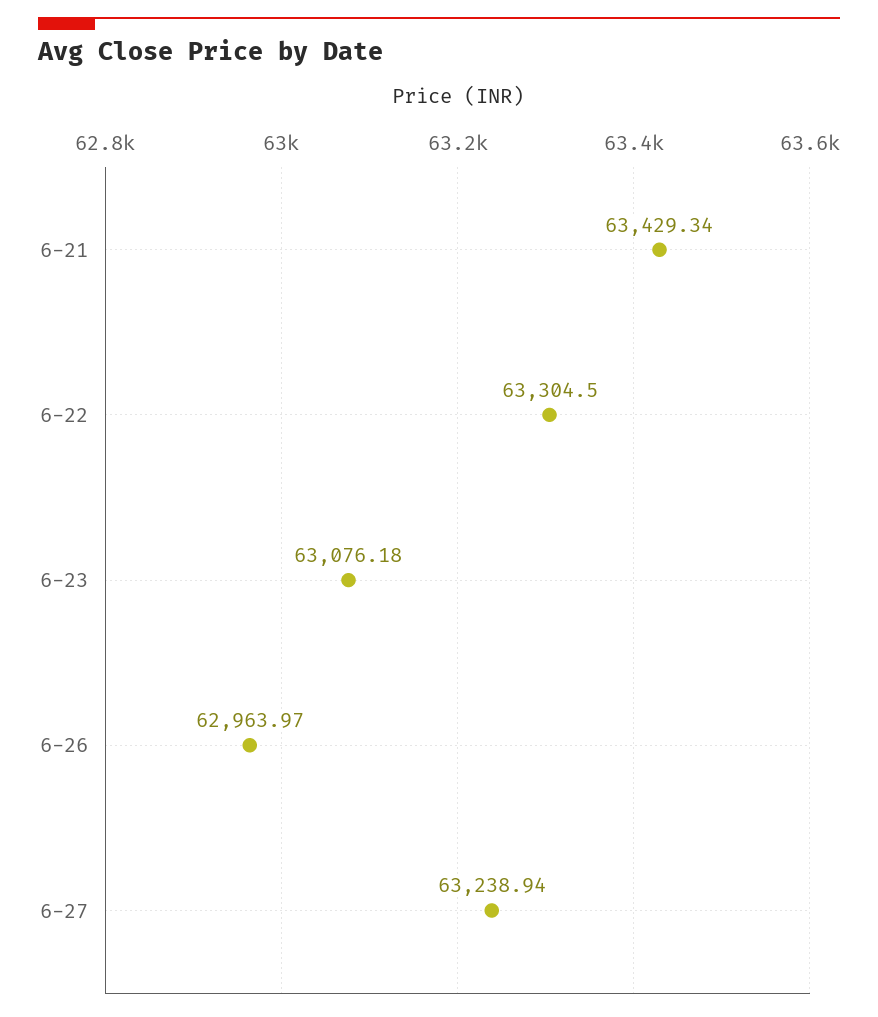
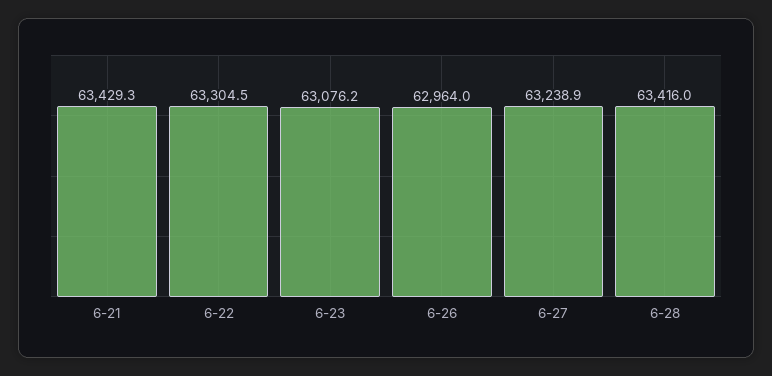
6-28: none -> 63416

